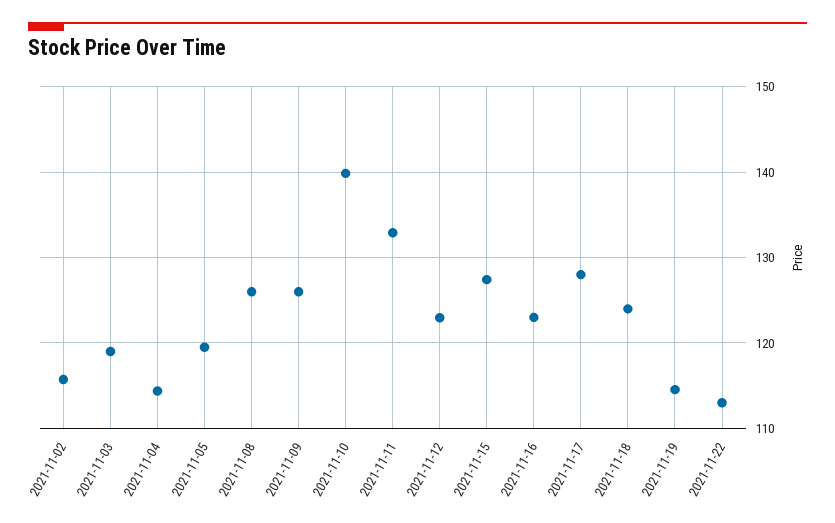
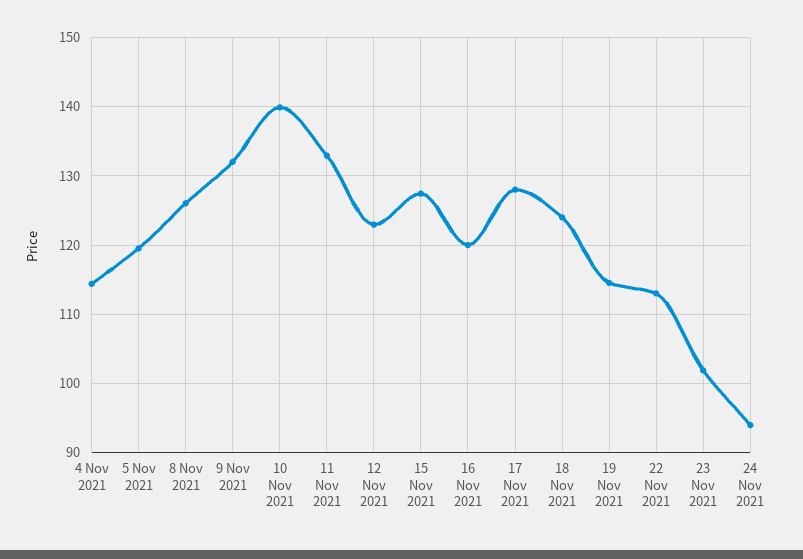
2021-11-02: 116 -> none
2021-11-03: 119 -> none
2021-11-09: 126 -> 132
2021-11-16: 123 -> 120
23 Nov 2021: none -> 102
24 Nov 2021: none -> 94

